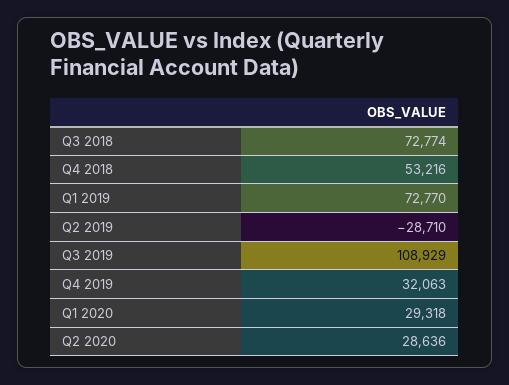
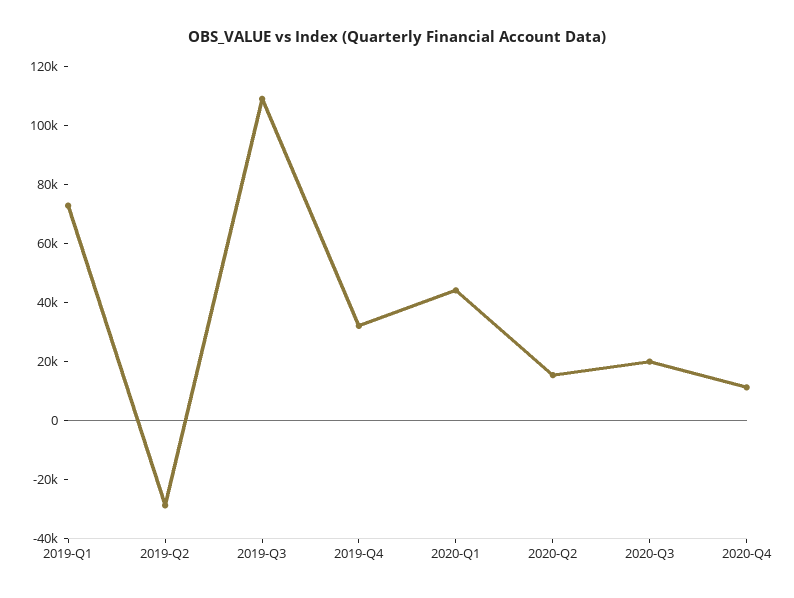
Q3 2018: 72774 -> none
Q4 2018: 53216 -> none
Q1 2020: 29318 -> 45000
Q2 2020: 28636 -> 15000
2020-Q3: none -> 20000
2020-Q4: none -> 10000

